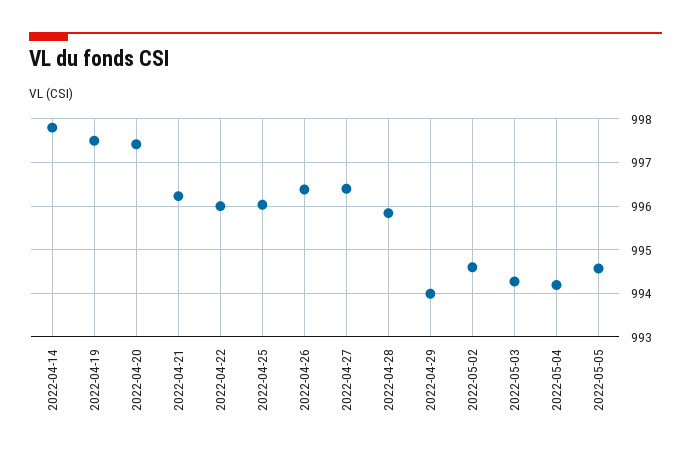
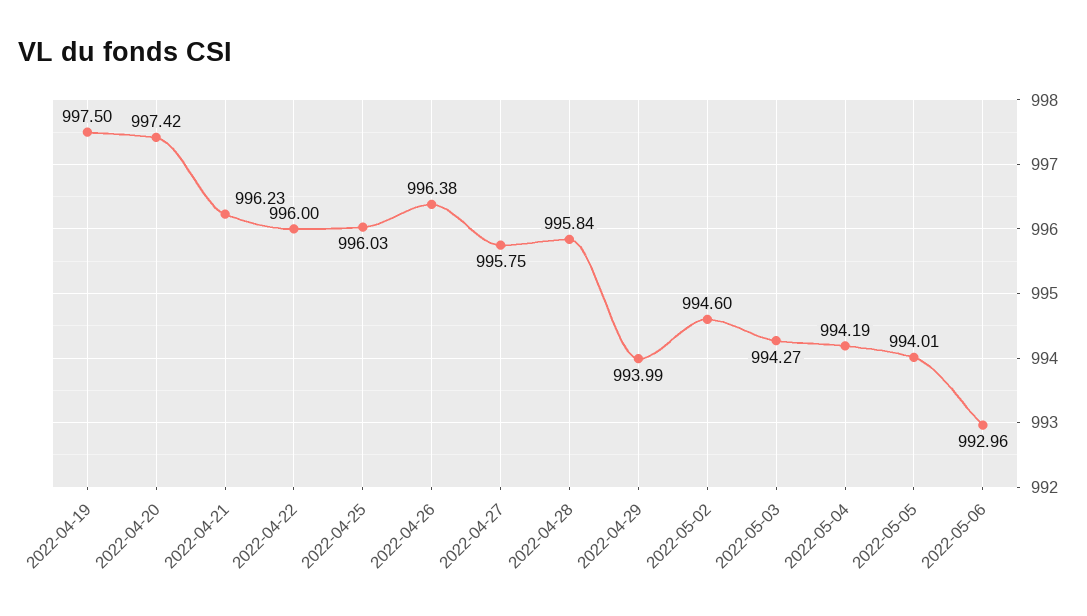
2022-04-14: 997.8 -> none
2022-04-27: 996.4 -> 995.75
2022-05-05: 994.6 -> 994.01
2022-05-06: none -> 992.96

